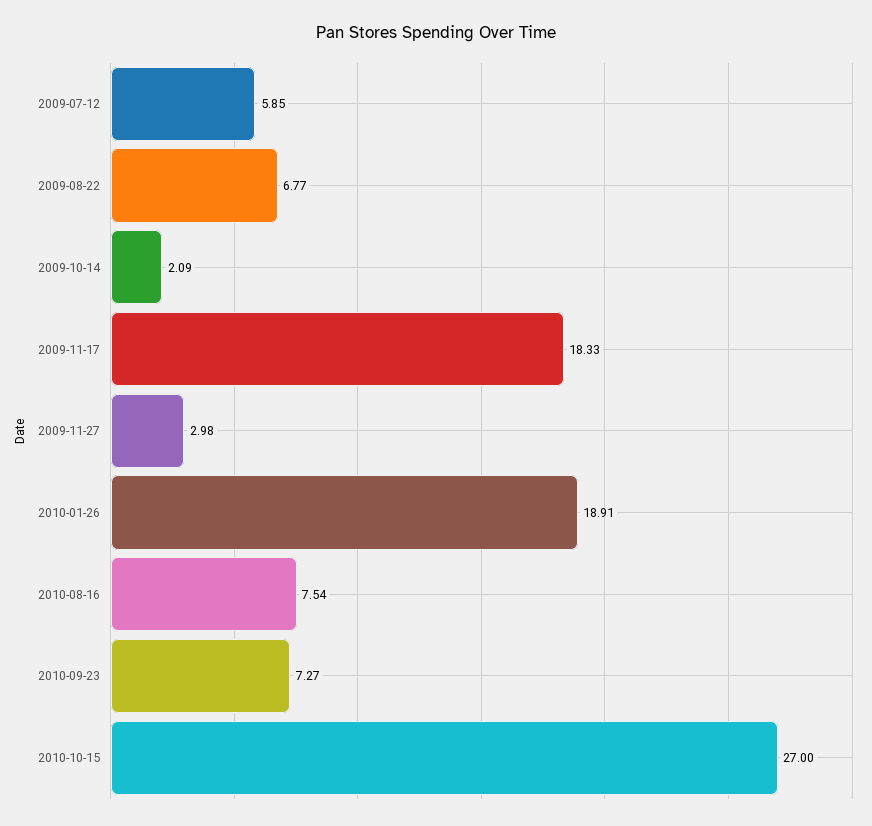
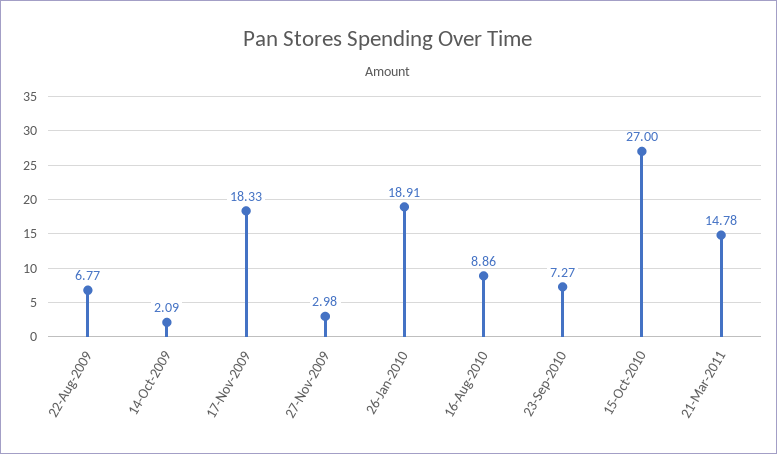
2009-07-12: 5.85 -> none
2010-08-16: 7.54 -> 8.86
21-Mar-2011: none -> 14.78

